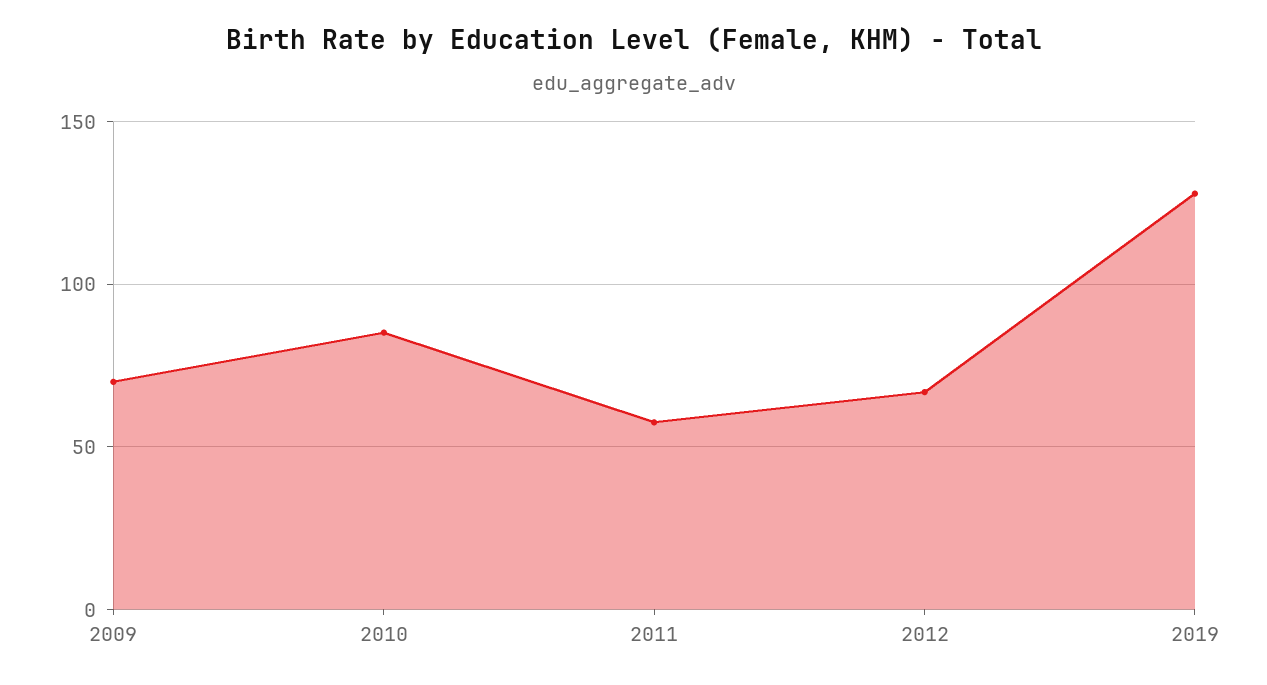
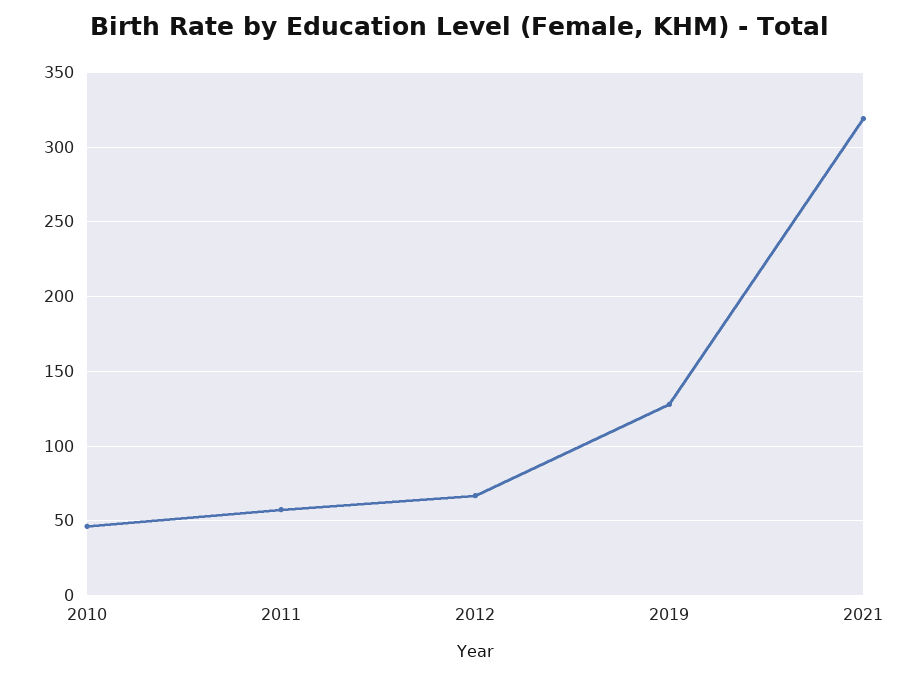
2009: 70 -> none
2010: 85 -> 45
2021: none -> 320

